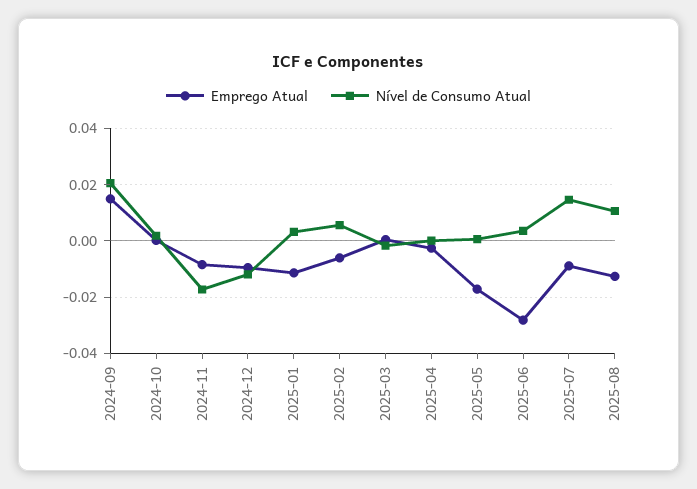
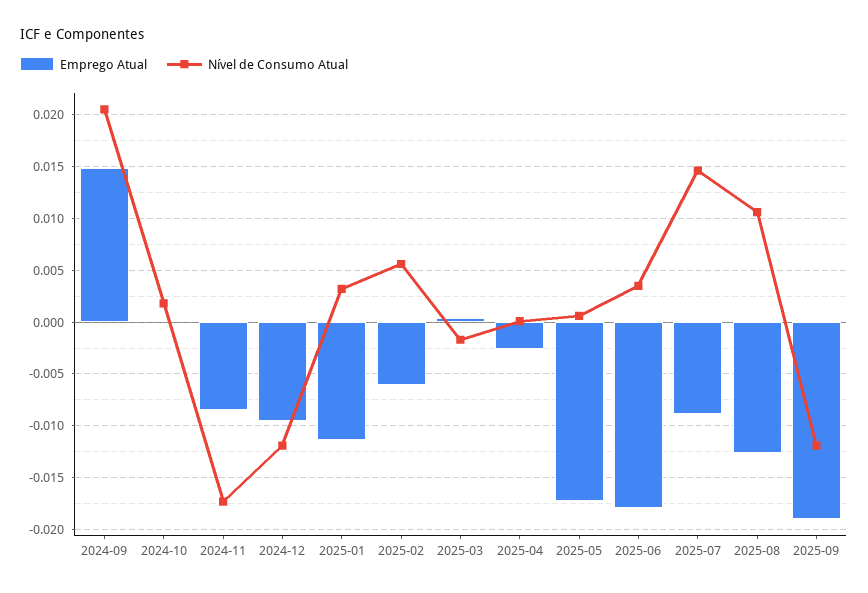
Emprego Atual, 2025-06: -0.0275 -> -0.018
Emprego Atual, 2025-09: none -> -0.019
Nível de Consumo Atual, 2025-09: none -> -0.012

